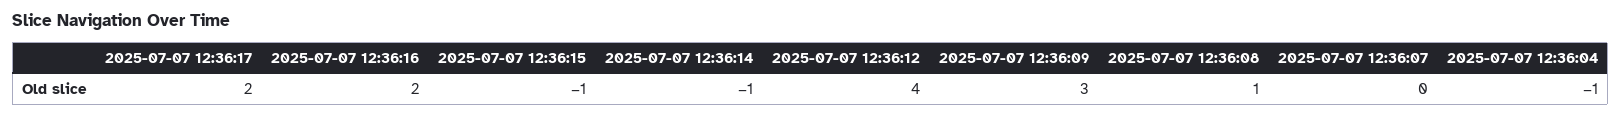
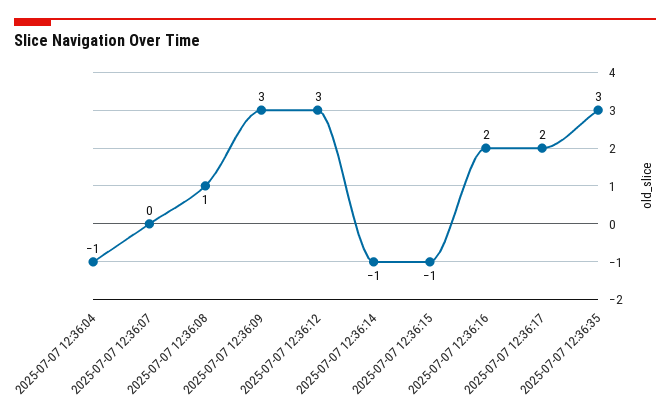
2025-07-07 12:36:12: 4 -> 3
2025-07-07 12:36:35: none -> 3

